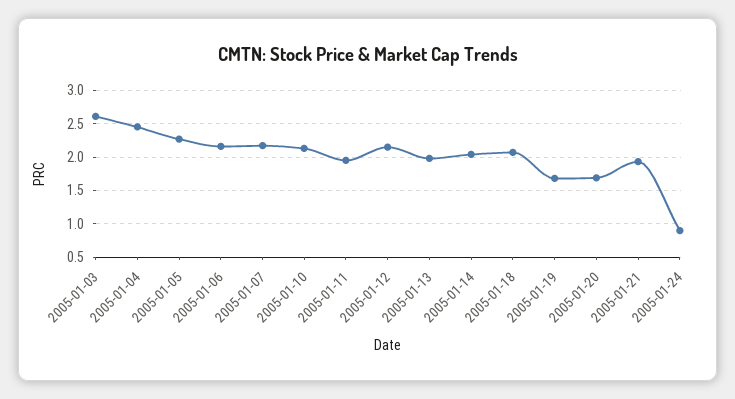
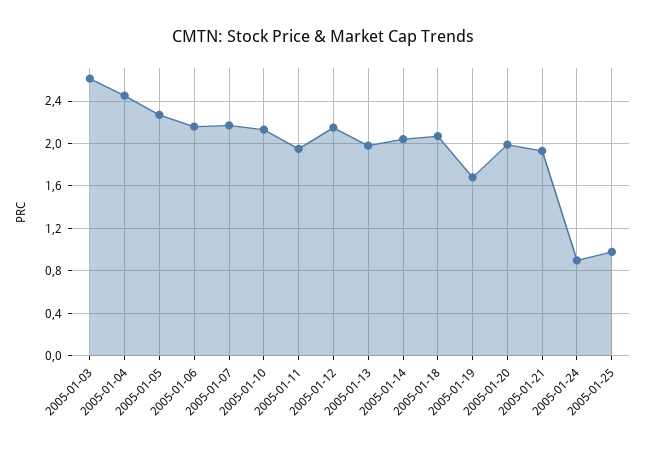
2005-01-20: 1.7 -> 2
2005-01-25: none -> 1

